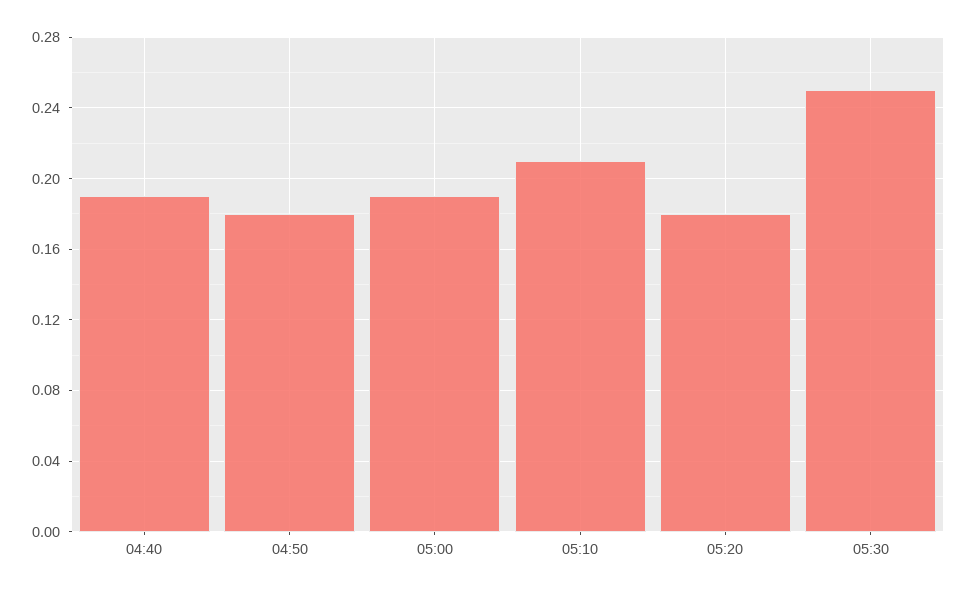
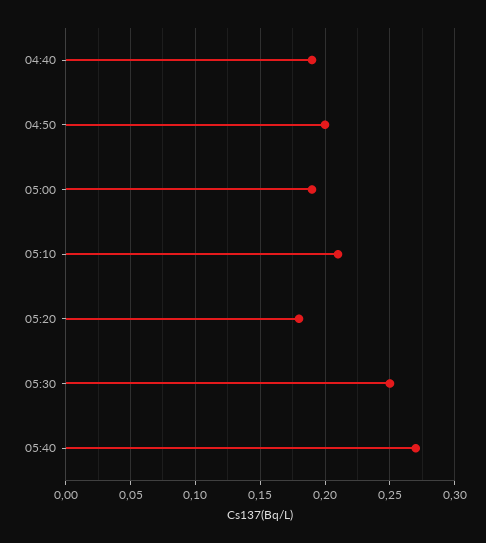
04:50: 0.18 -> 0.2
05:40: none -> 0.27

